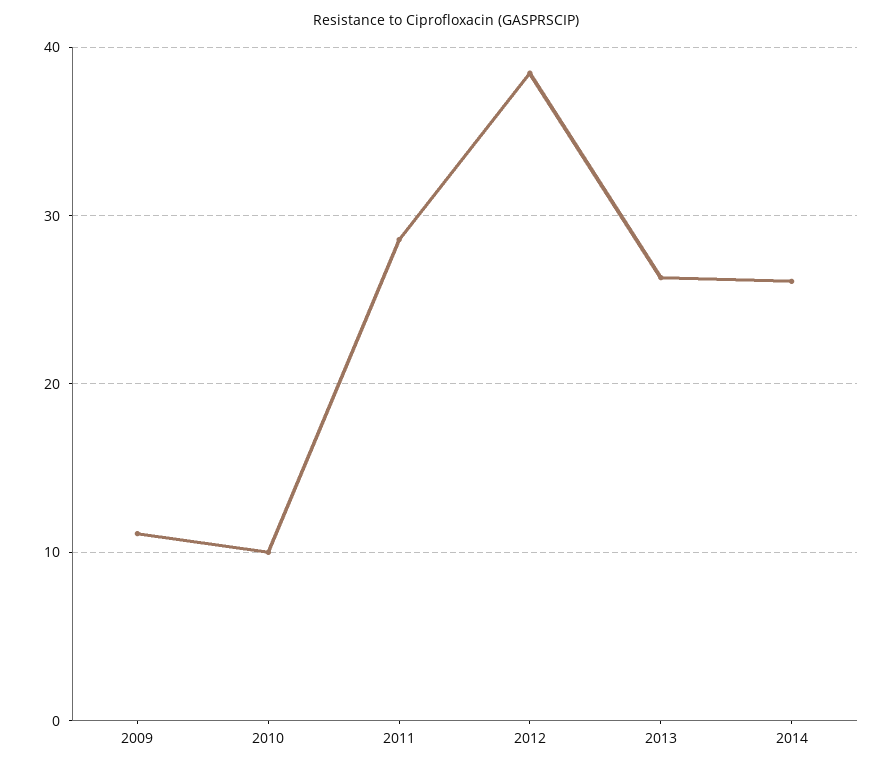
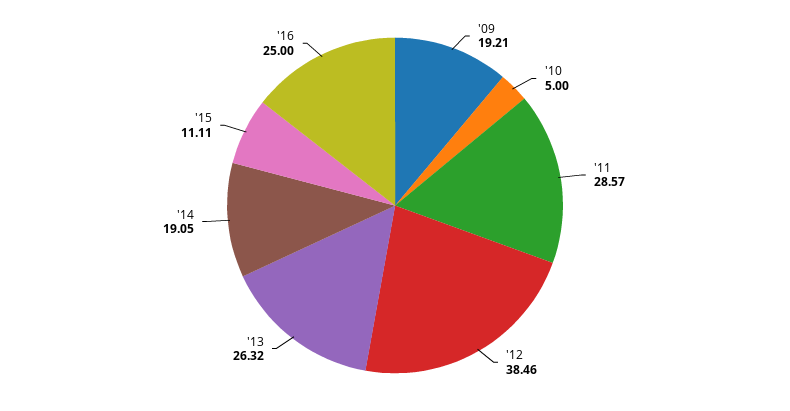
2009: 11 -> 19.21
2010: 10 -> 5
2014: 26 -> 19.05
'15: none -> 11.11
'16: none -> 25

